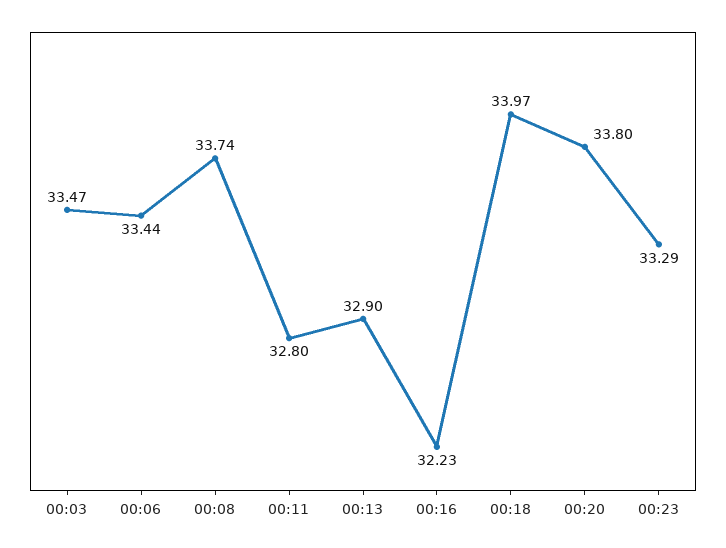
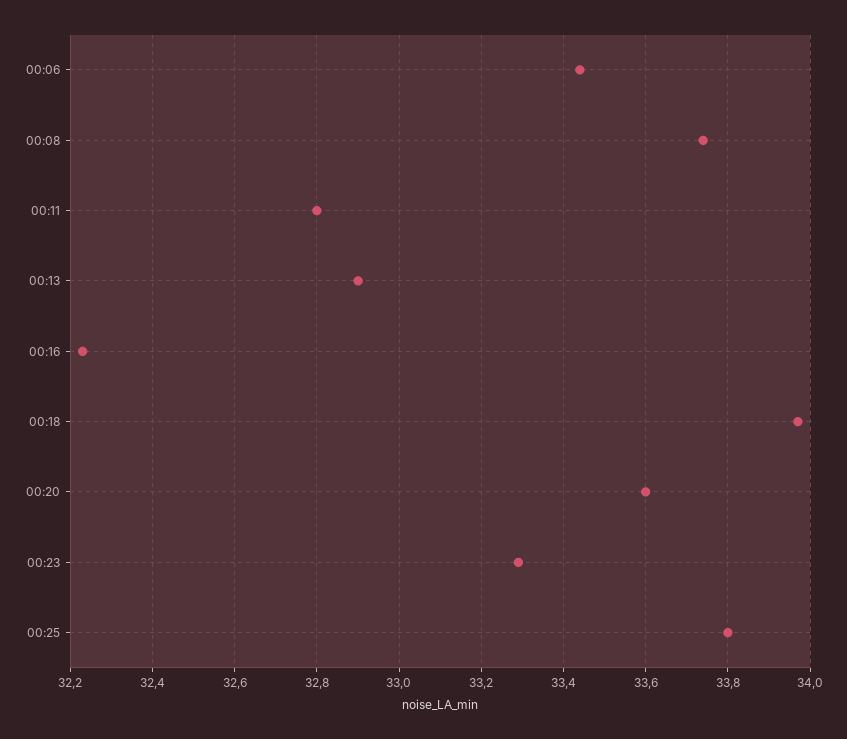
00:03: 33.47 -> none
00:20: 33.8 -> 33.6
00:25: none -> 33.8

